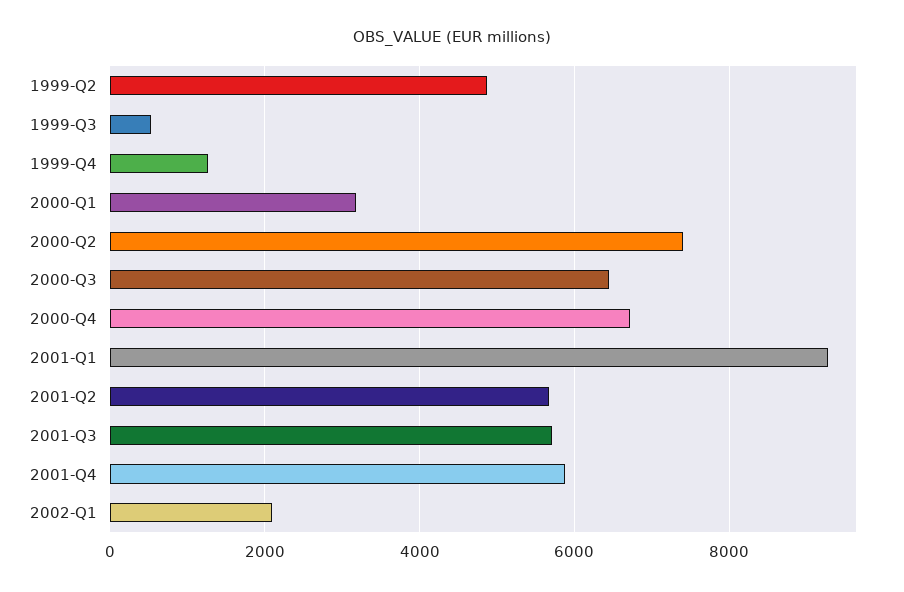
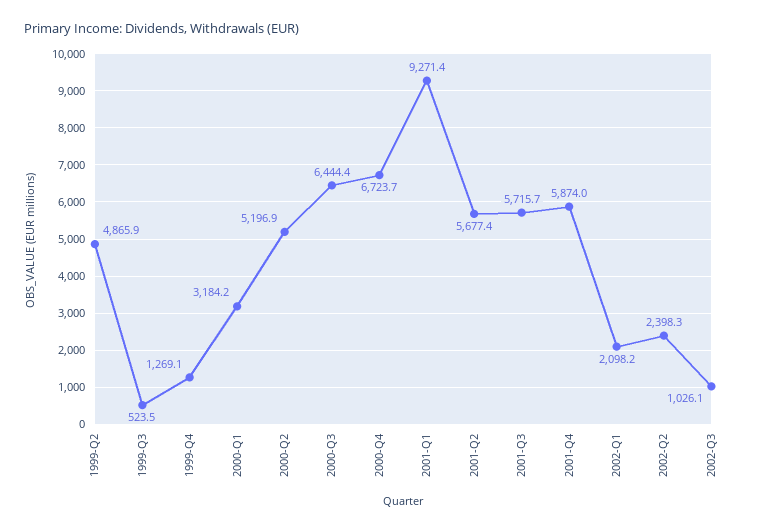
2000-Q2: 7400 -> 5196.9
2002-Q2: none -> 2398.3
2002-Q3: none -> 1026.1

